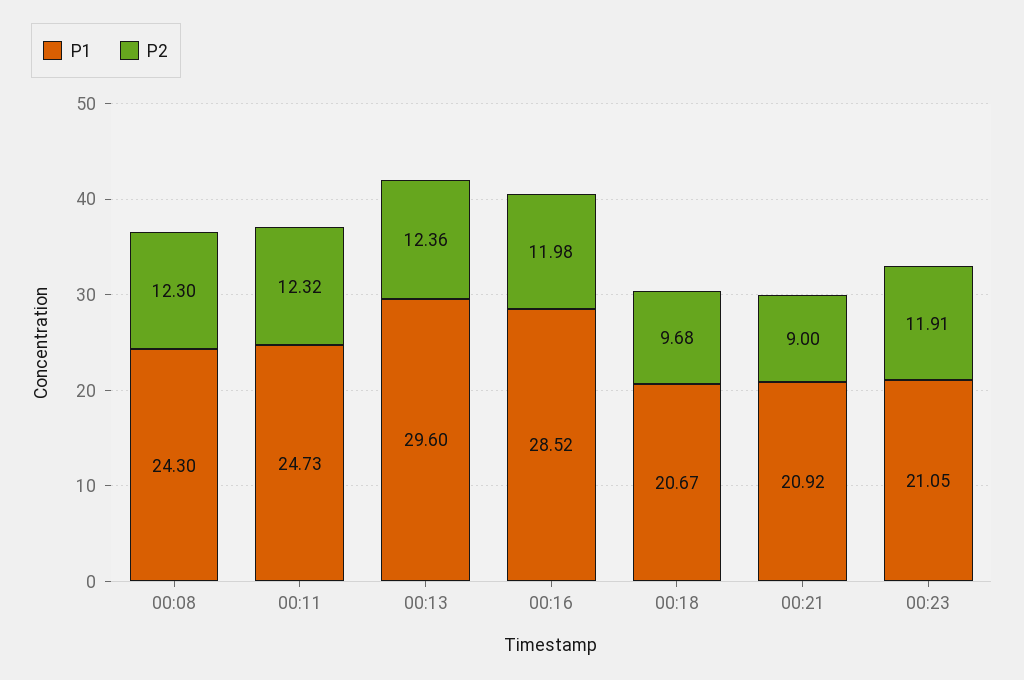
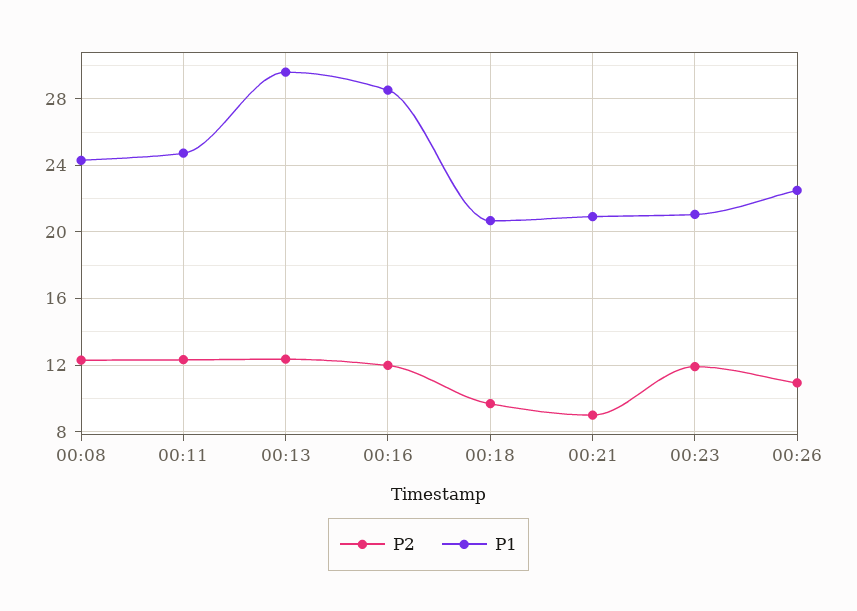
P2, 00:26: none -> 11
P1, 00:26: none -> 22.5

